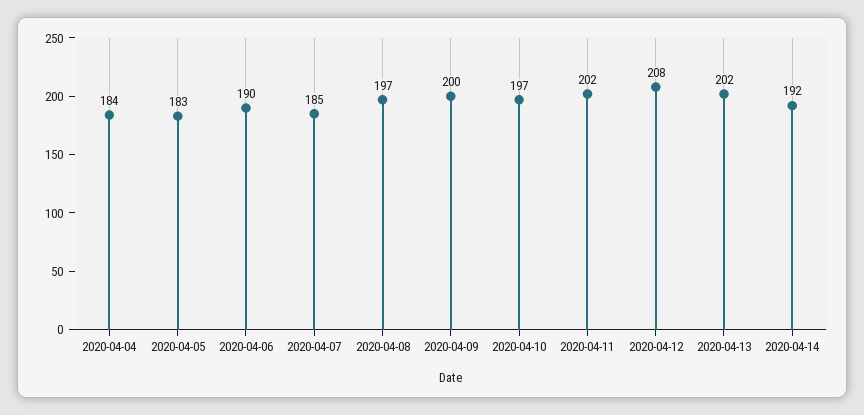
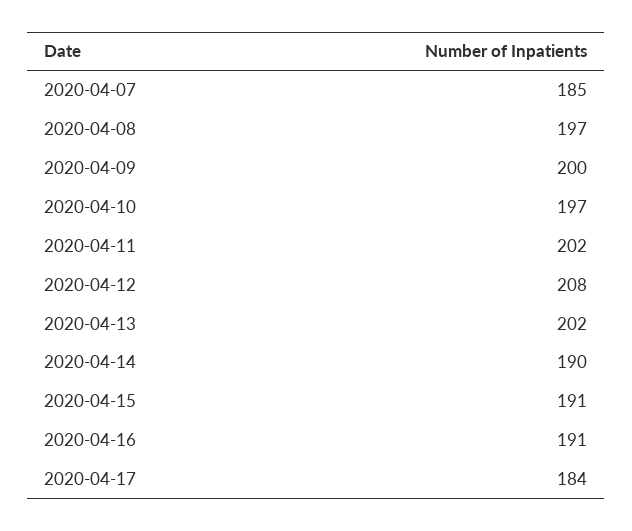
2020-04-04: 184 -> none
2020-04-05: 183 -> none
2020-04-06: 190 -> none
2020-04-14: 192 -> 190
2020-04-15: none -> 191
2020-04-16: none -> 191
2020-04-17: none -> 184

